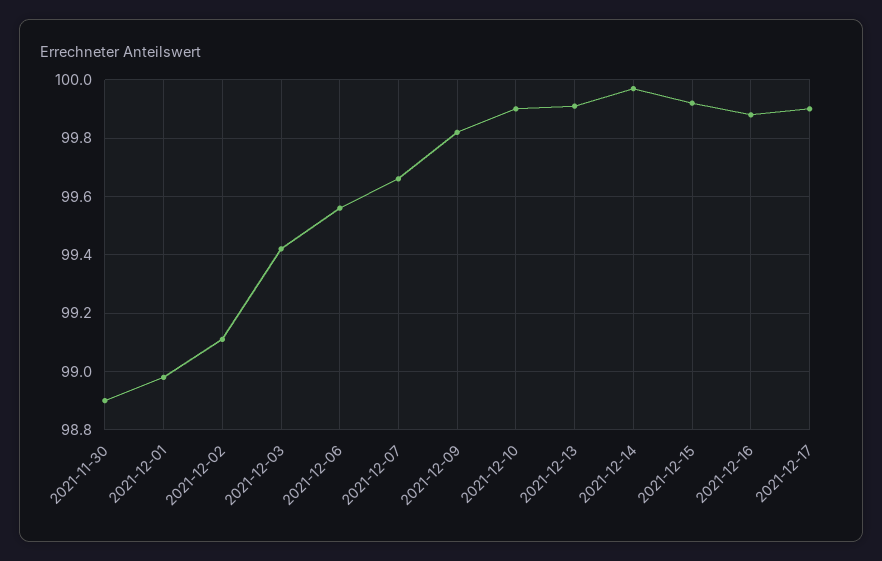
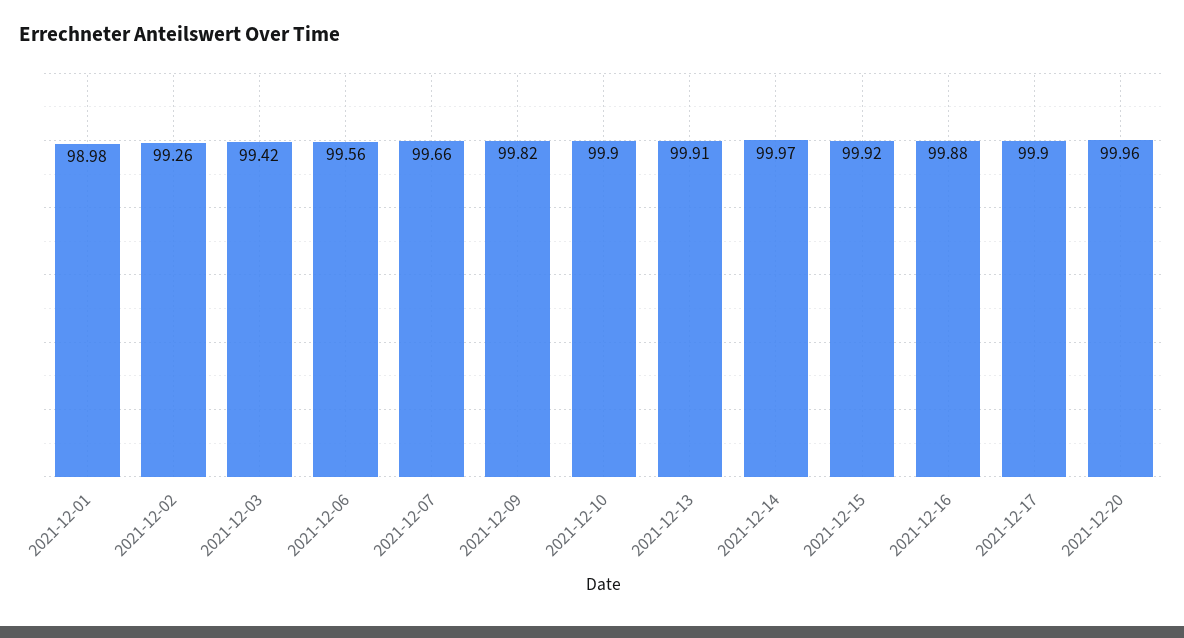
2021-11-30: 98.9 -> none
2021-12-02: 99.1 -> 99.26
2021-12-20: none -> 99.96

